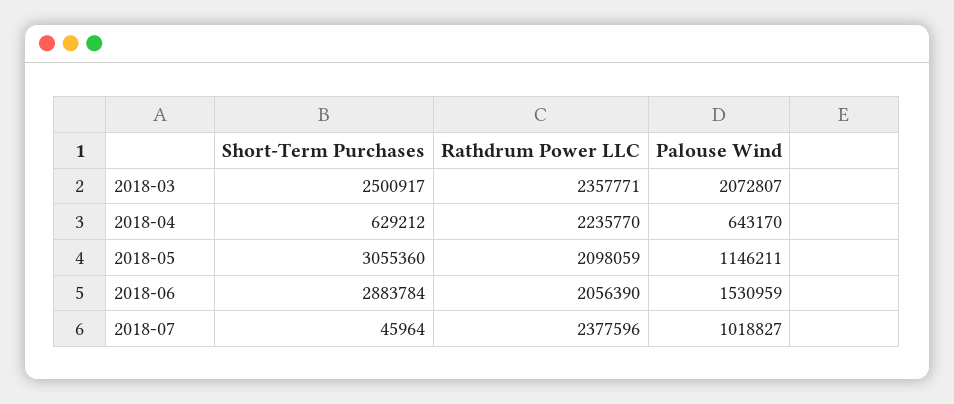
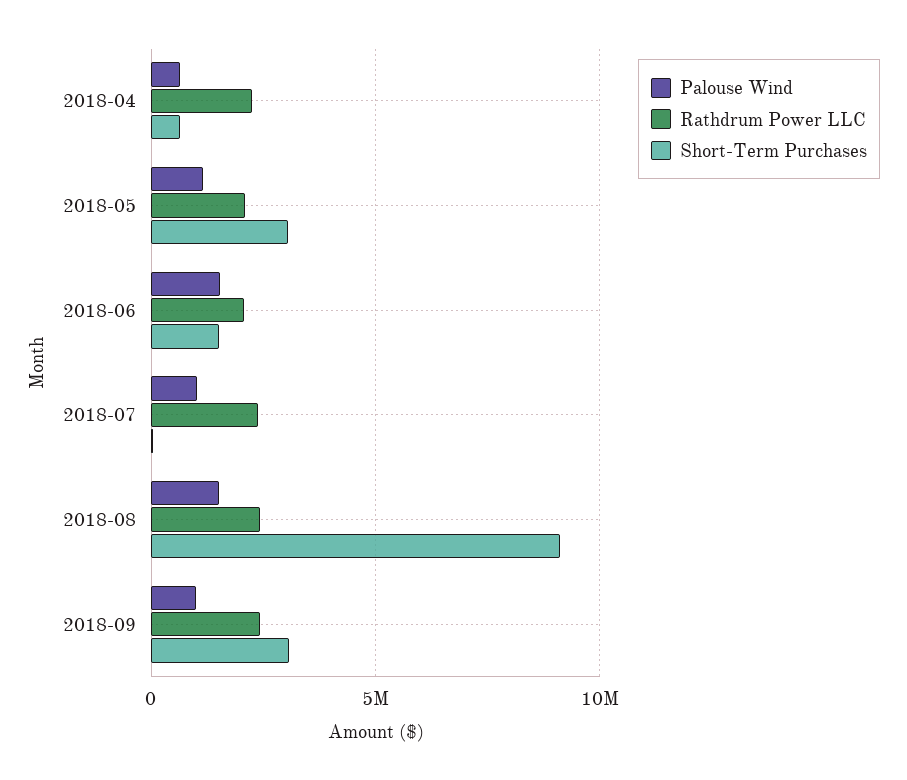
Short-Term Purchases, 2018-03: 2500917 -> none
Rathdrum Power LLC, 2018-03: 2357771 -> none
Palouse Wind, 2018-03: 2072807 -> none
Short-Term Purchases, 2018-06: 2883784 -> 1500000
Palouse Wind, 2018-08: none -> 1500000
Rathdrum Power LLC, 2018-08: none -> 2500000
Short-Term Purchases, 2018-08: none -> 9000000
Palouse Wind, 2018-09: none -> 1000000
Rathdrum Power LLC, 2018-09: none -> 2500000
Short-Term Purchases, 2018-09: none -> 3000000

